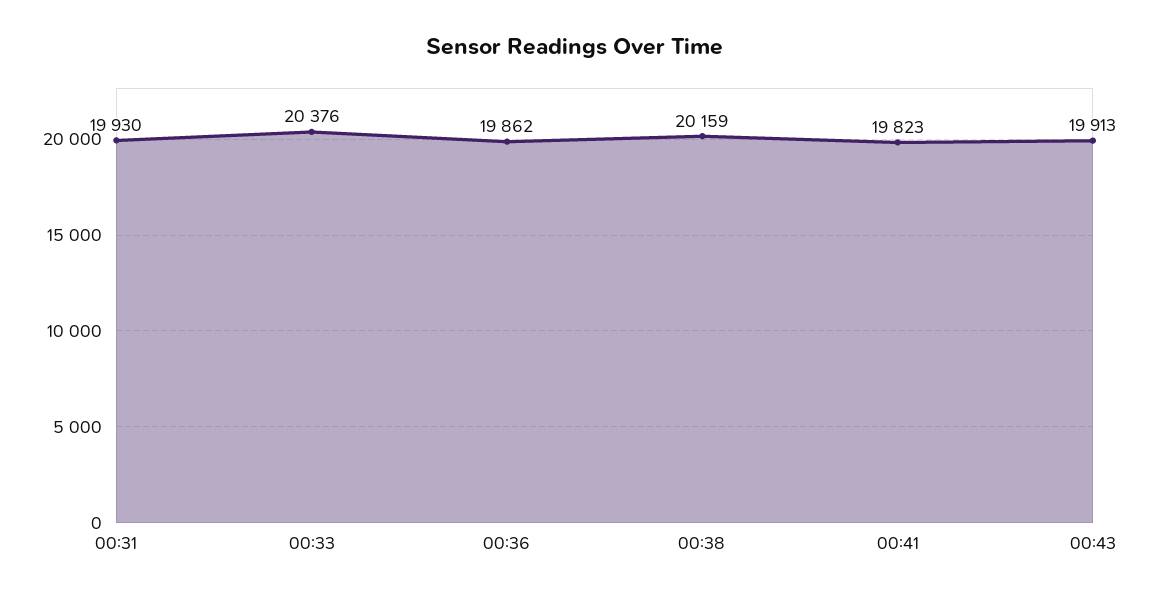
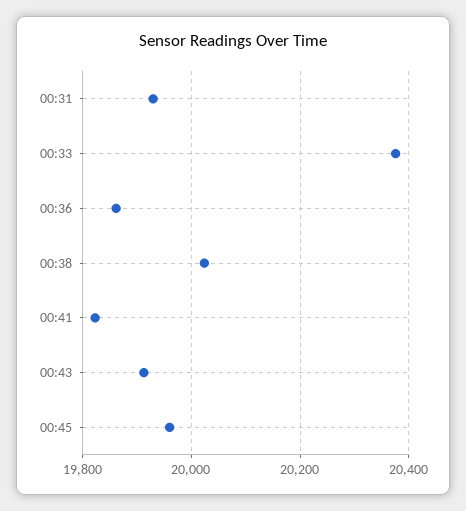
00:38: 20159 -> 20020
00:45: none -> 19960

